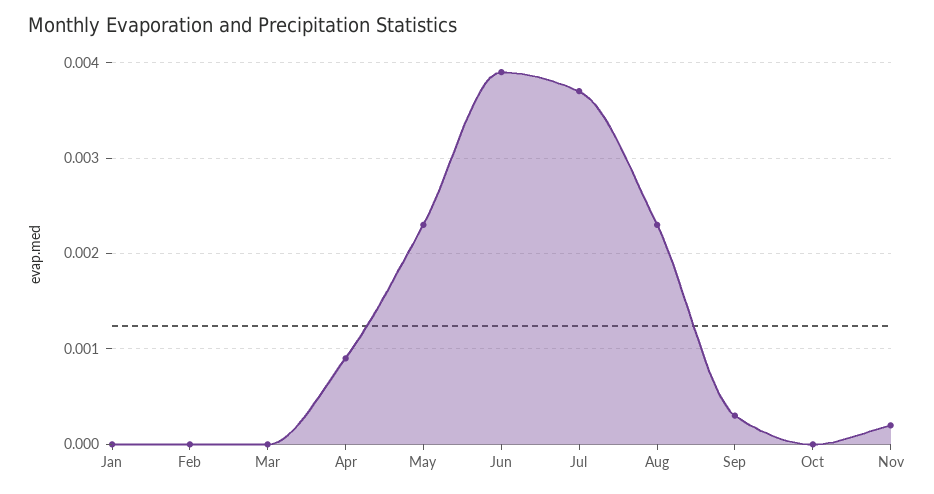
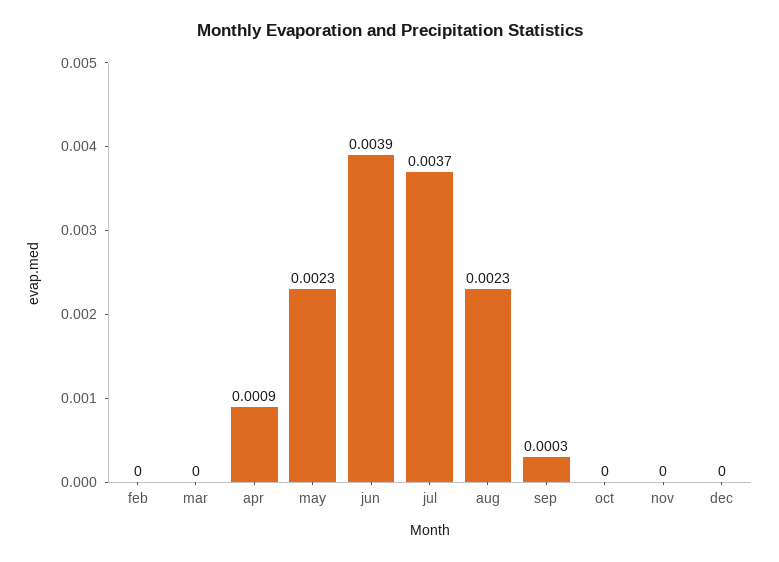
Jan: 0 -> none
Nov: 0.0002 -> 0
dec: none -> 0

